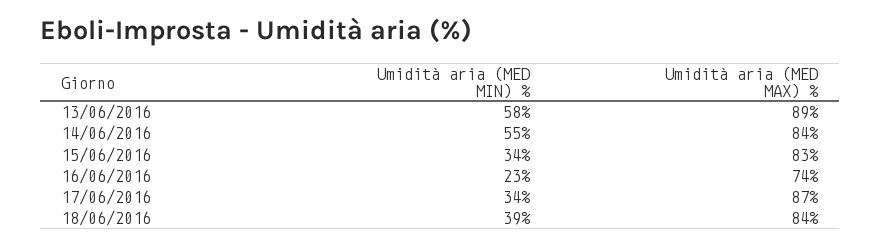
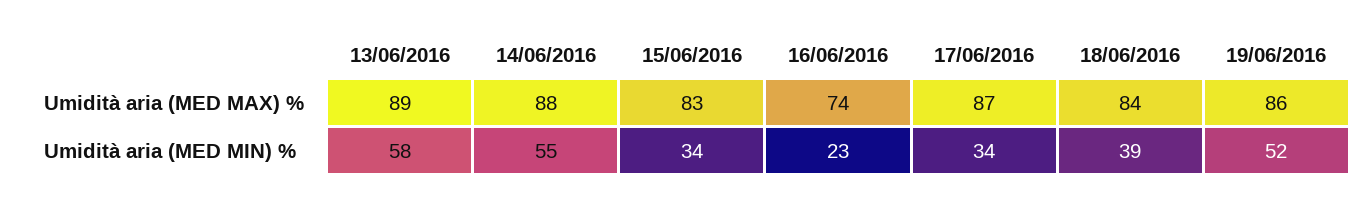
Umidità aria (MED MAX) %, 14/06/2016: 84 -> 88
Umidità aria (MED MAX) %, 19/06/2016: none -> 86
Umidità aria (MED MIN) %, 19/06/2016: none -> 52

